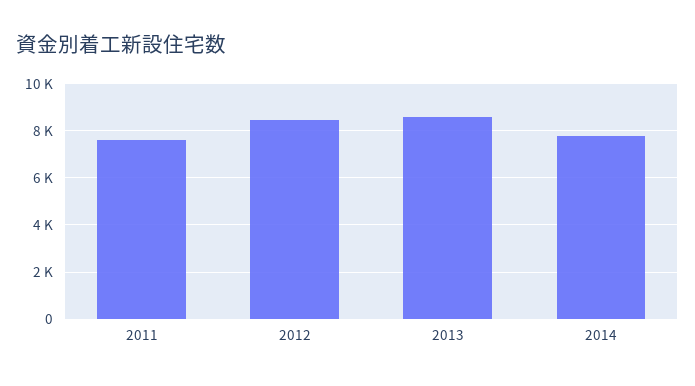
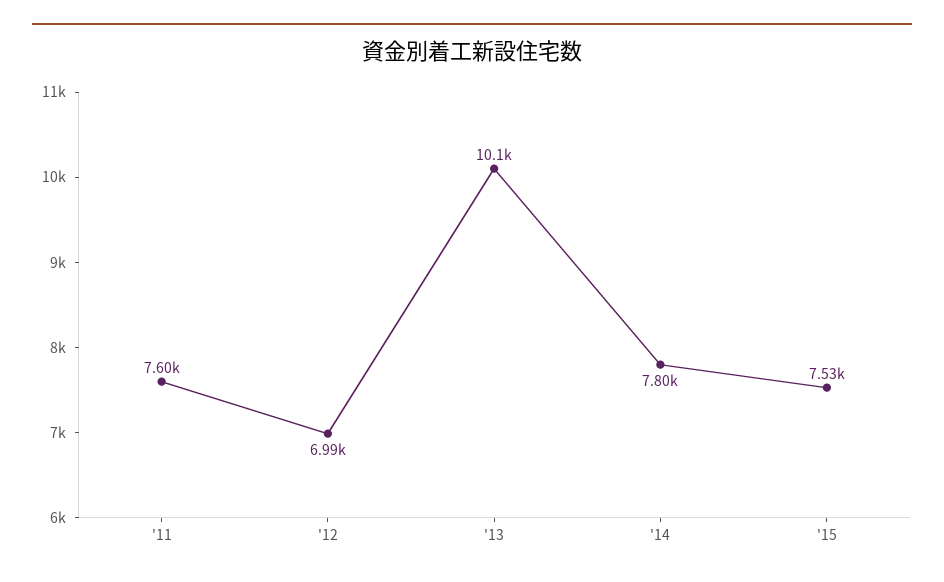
2012: 8500 -> 6990
2013: 8500 -> 10100
'15: none -> 7530

